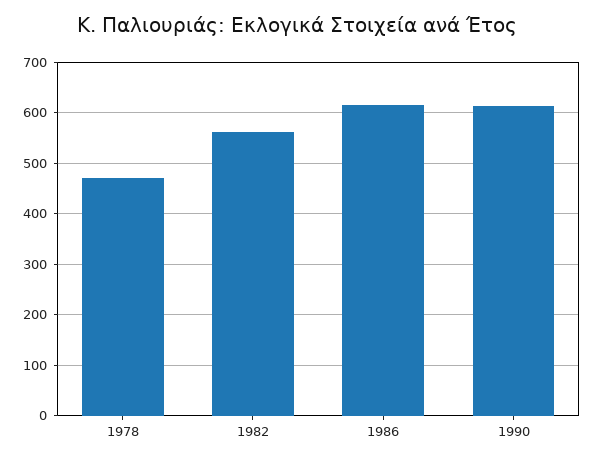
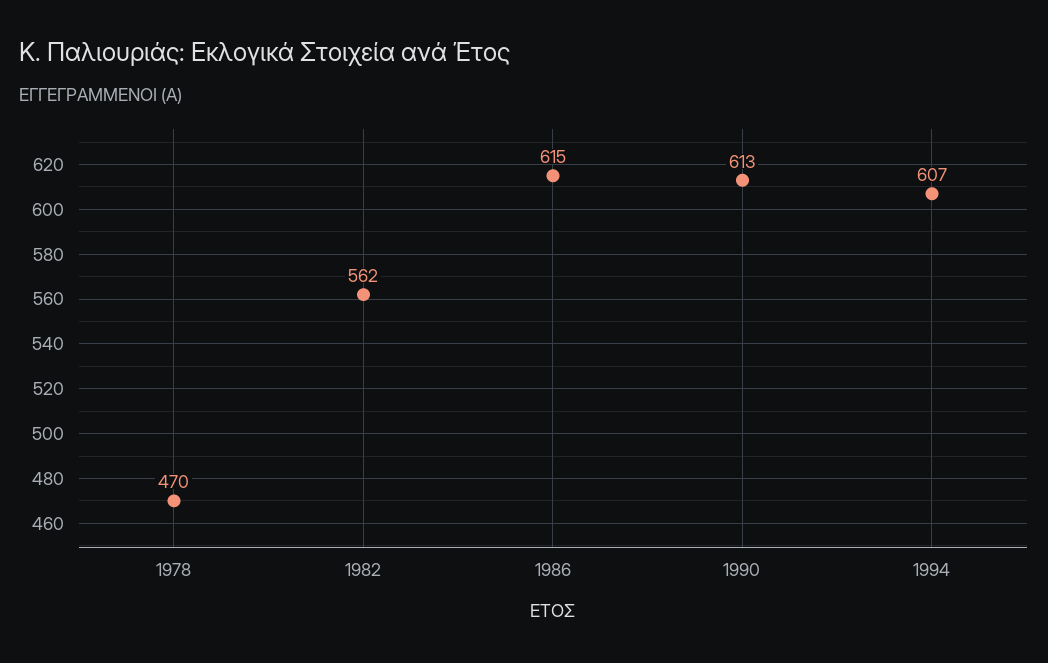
1994: none -> 607

